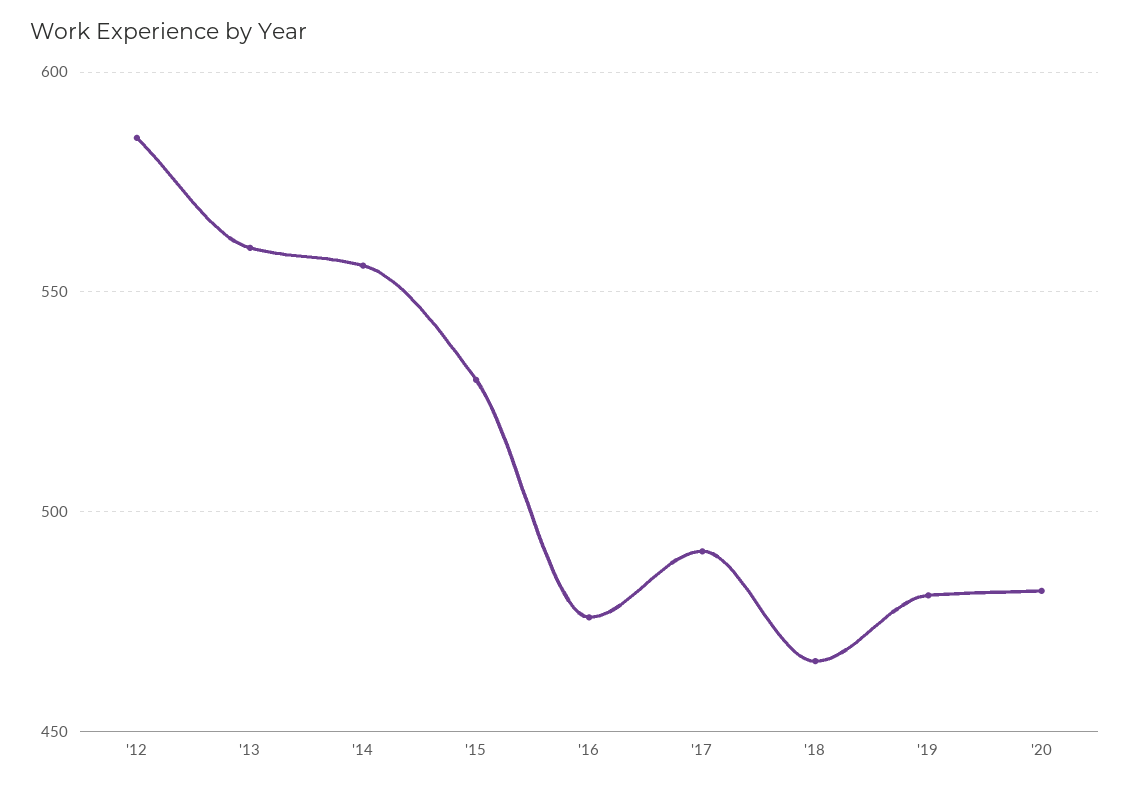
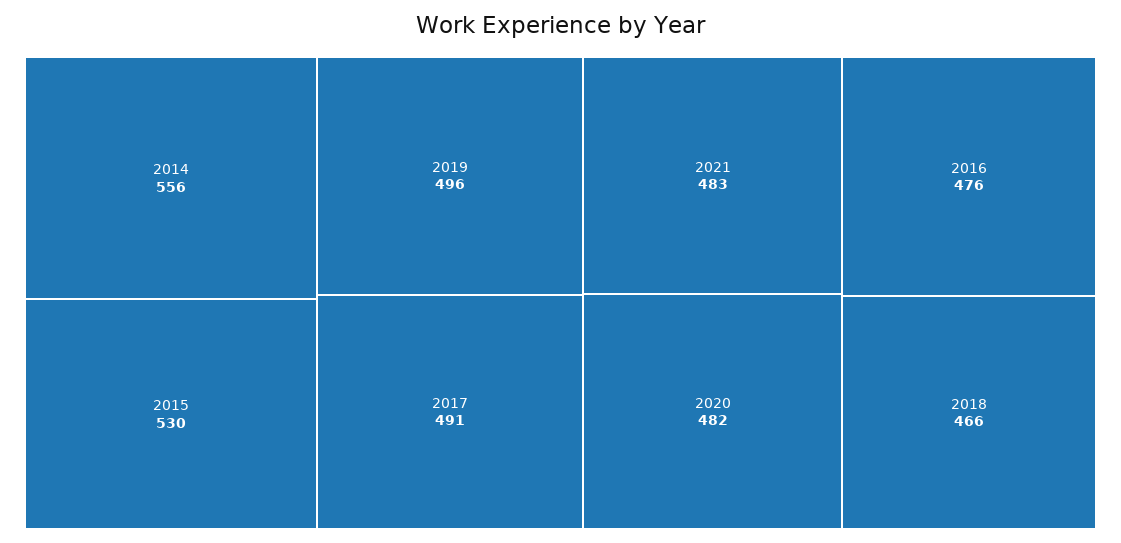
'12: 585 -> none
'13: 560 -> none
'19: 480 -> 496
2021: none -> 483

